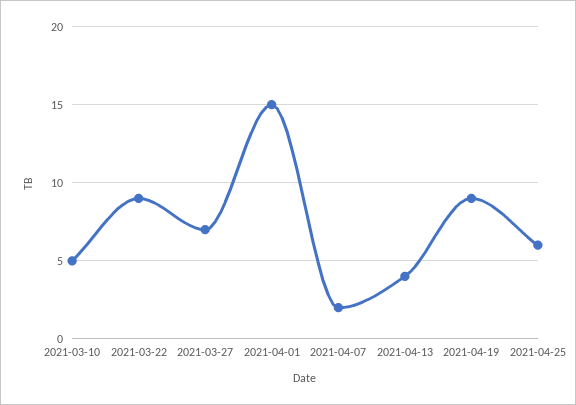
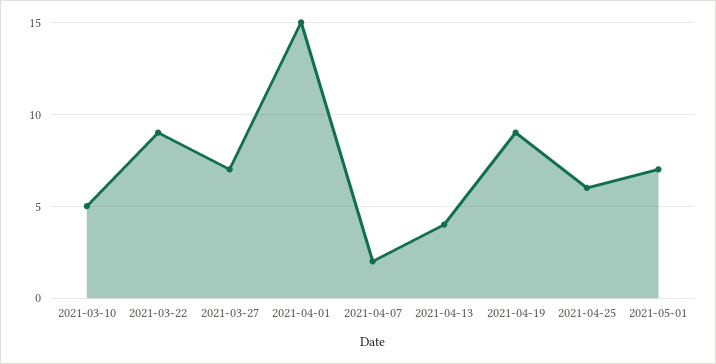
2021-05-01: none -> 7

